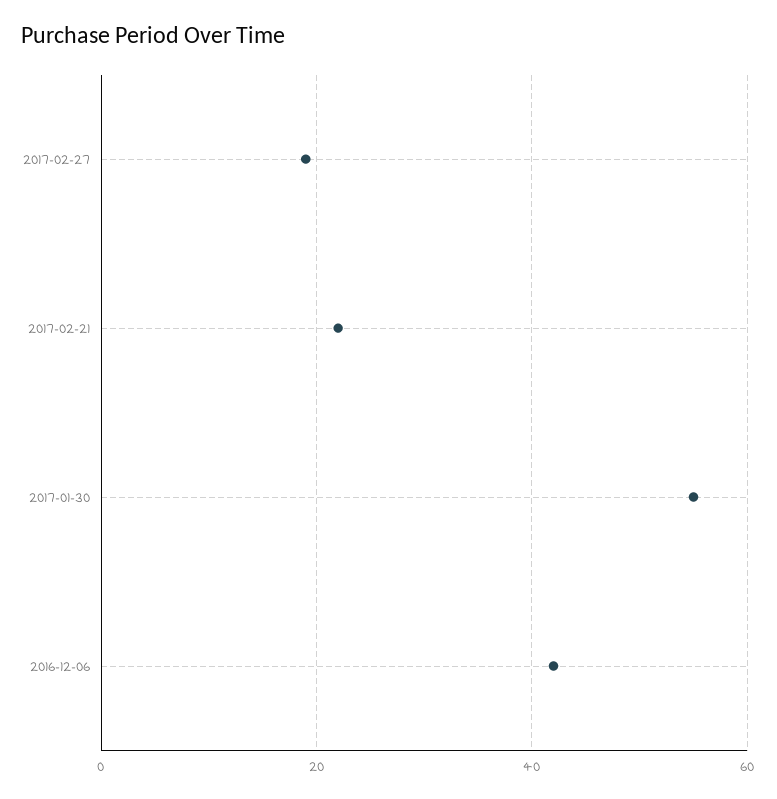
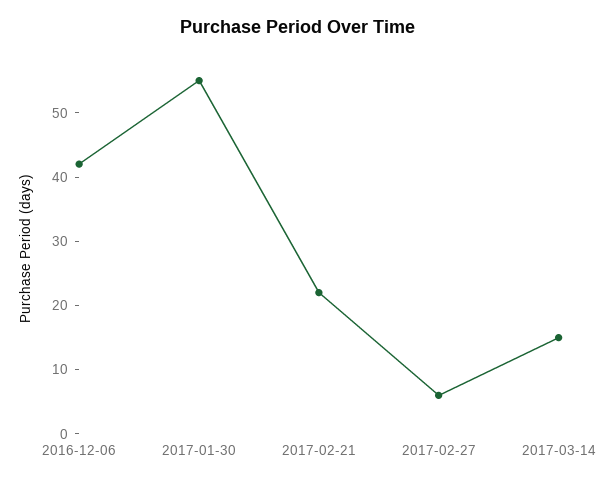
2017-02-27: 20 -> 5
2017-03-14: none -> 15

